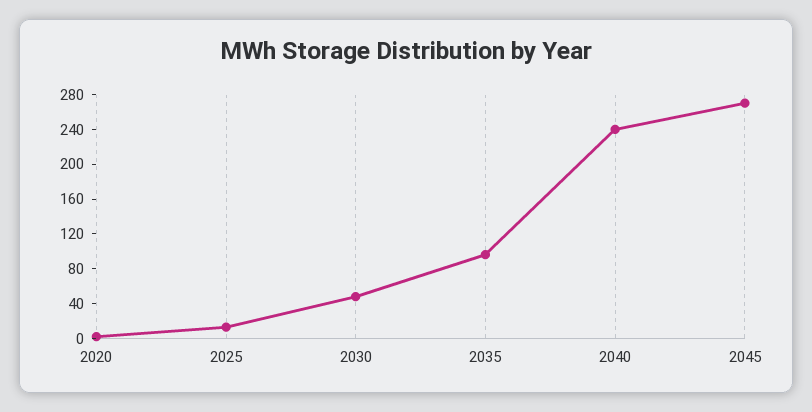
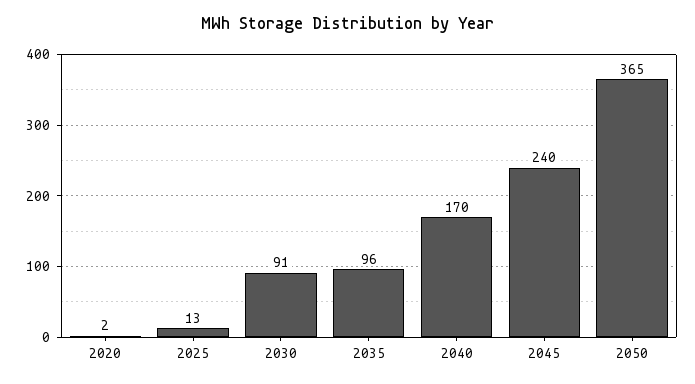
2030: 50 -> 91
2040: 240 -> 170
2045: 270 -> 240
2050: none -> 365

